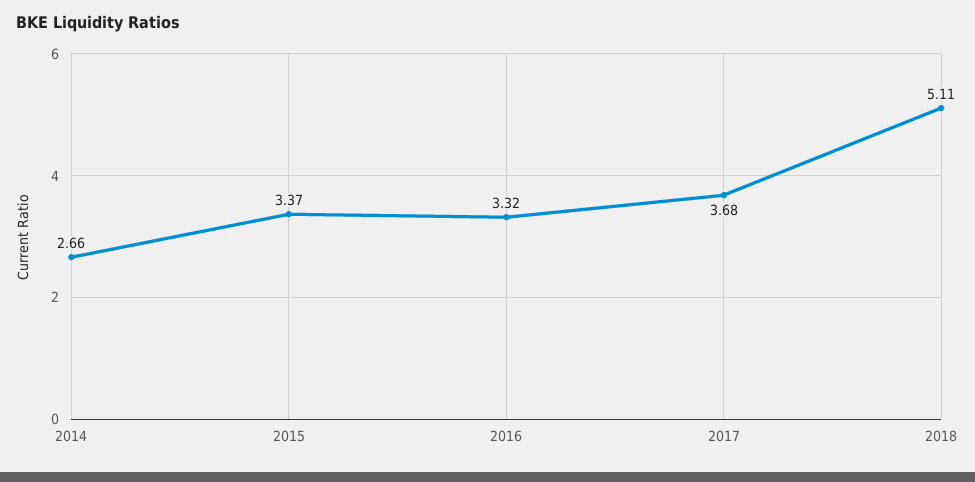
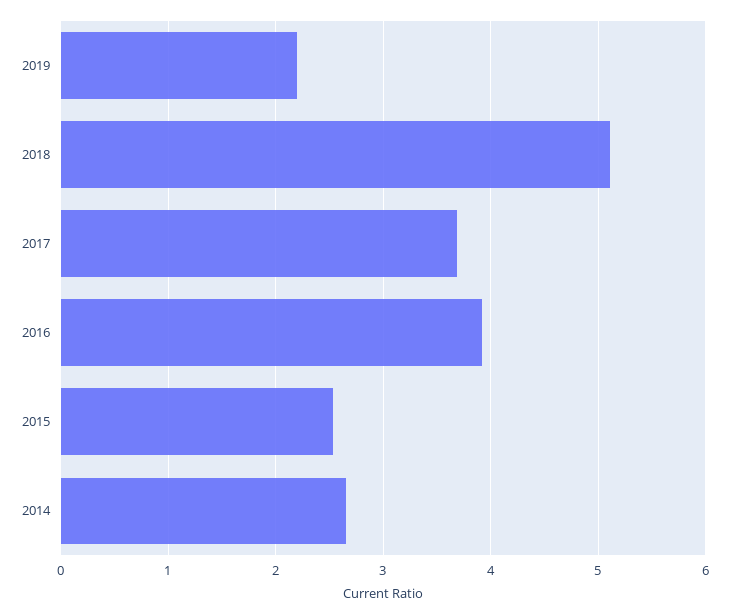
2015: 3.37 -> 2.5
2016: 3.32 -> 3.9
2019: none -> 2.2

